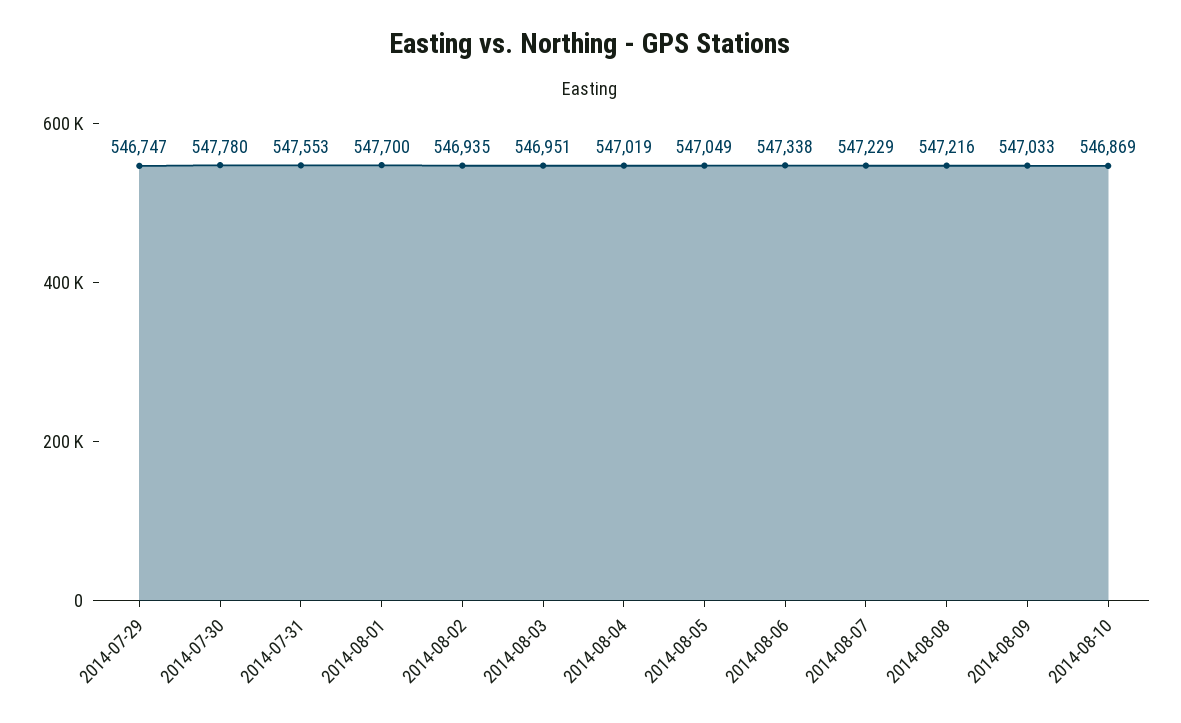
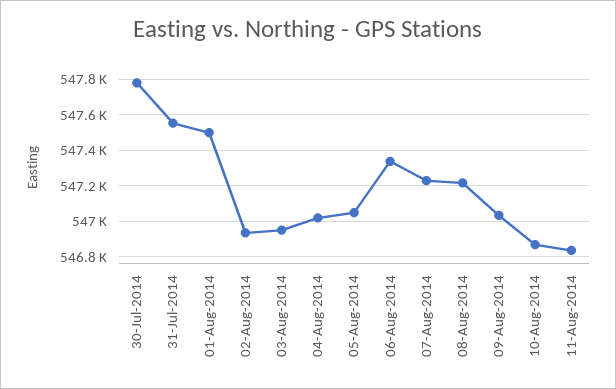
2014-07-29: 546747 -> none
2014-08-01: 547700 -> 547500
11-Aug-2014: none -> 546850

